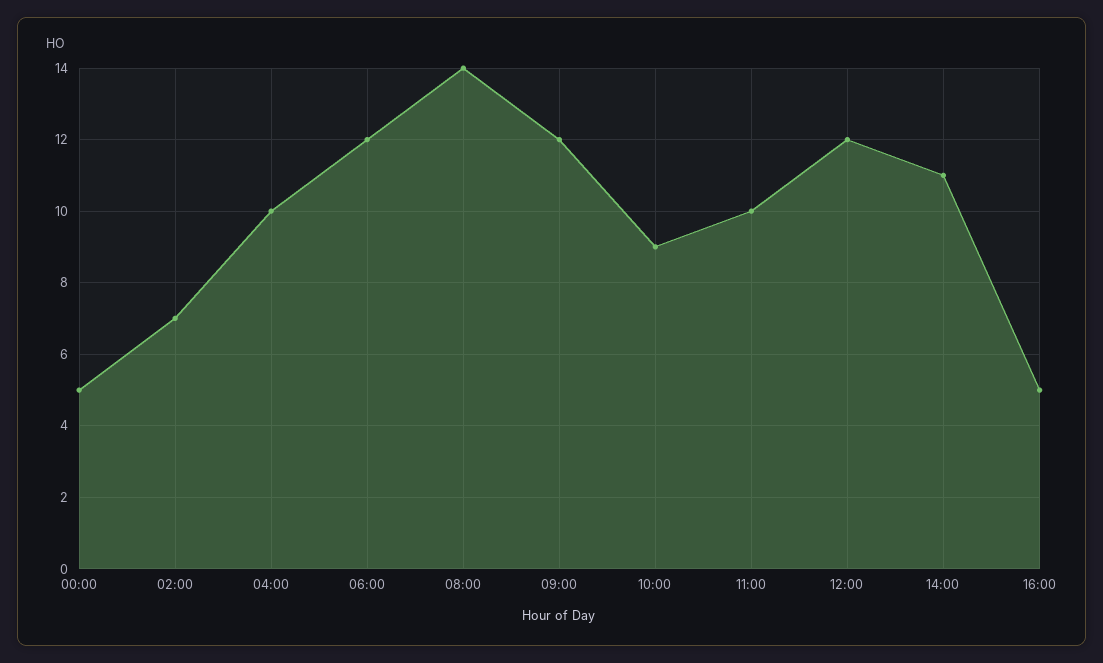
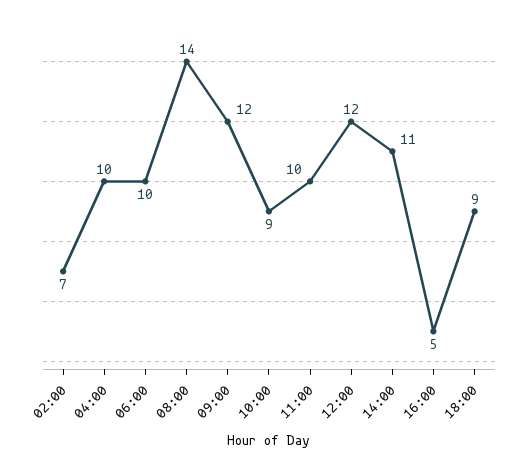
00:00: 5 -> none
06:00: 12 -> 10
18:00: none -> 9

